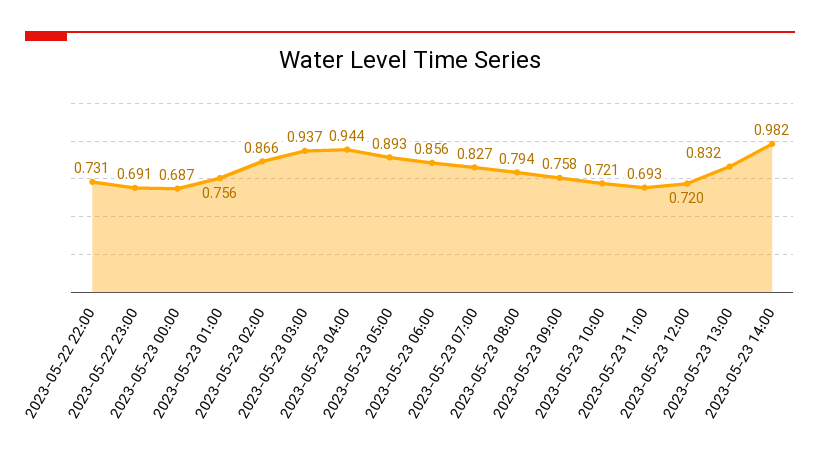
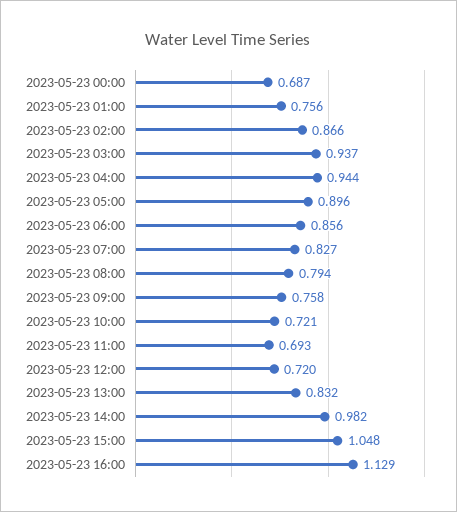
2023-05-22 22:00: 0.731 -> none
2023-05-22 23:00: 0.691 -> none
2023-05-23 05:00: 0.893 -> 0.896
2023-05-23 15:00: none -> 1.048
2023-05-23 16:00: none -> 1.129

